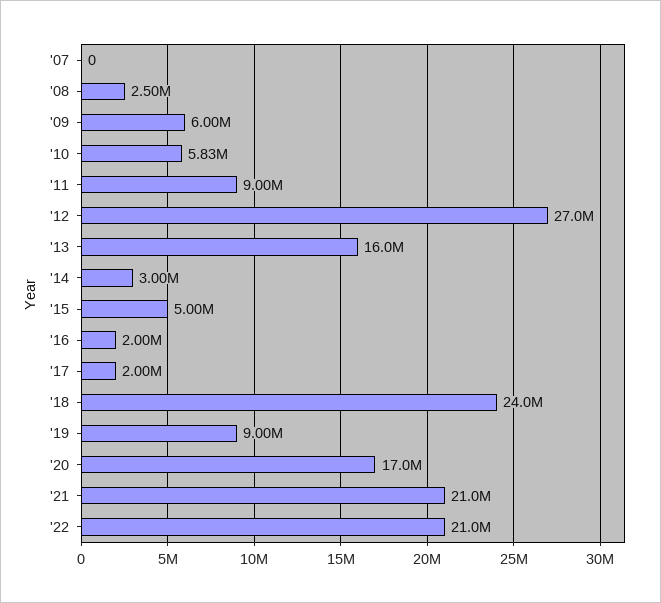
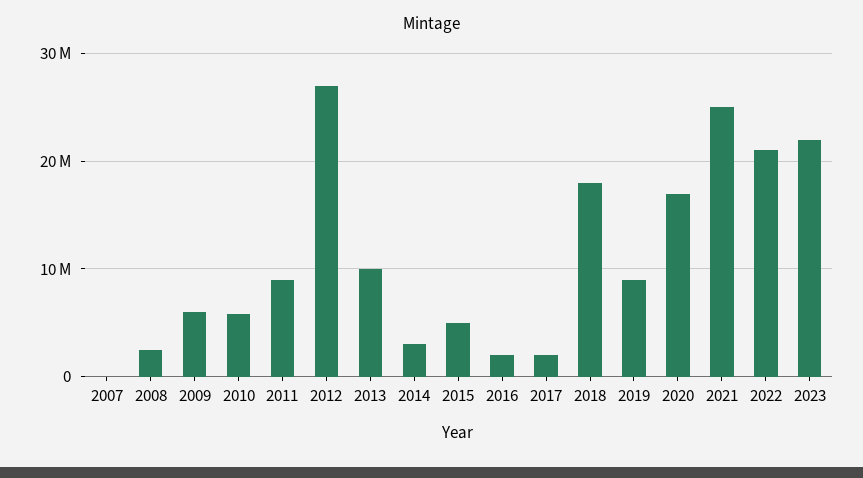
'13: 16000000 -> 10000000
'18: 24000000 -> 18000000
'21: 21000000 -> 25000000
2023: none -> 22000000

